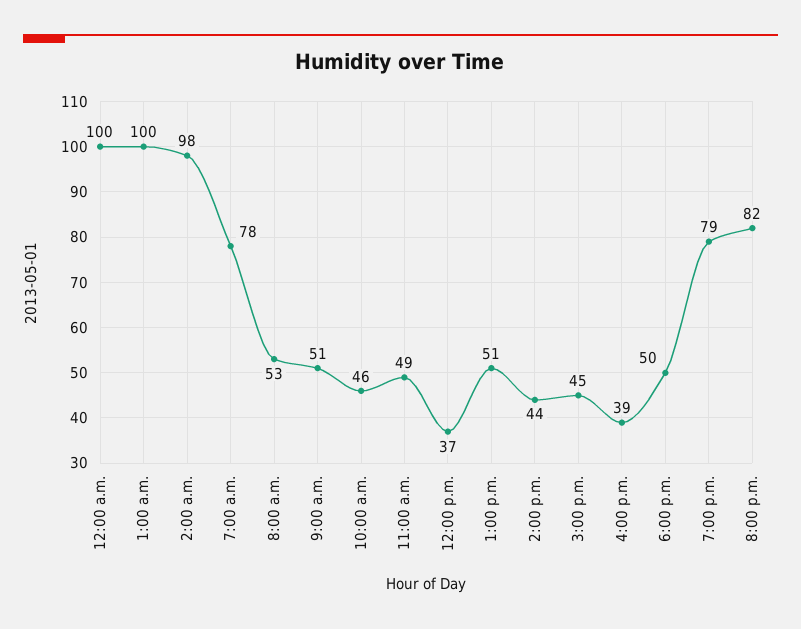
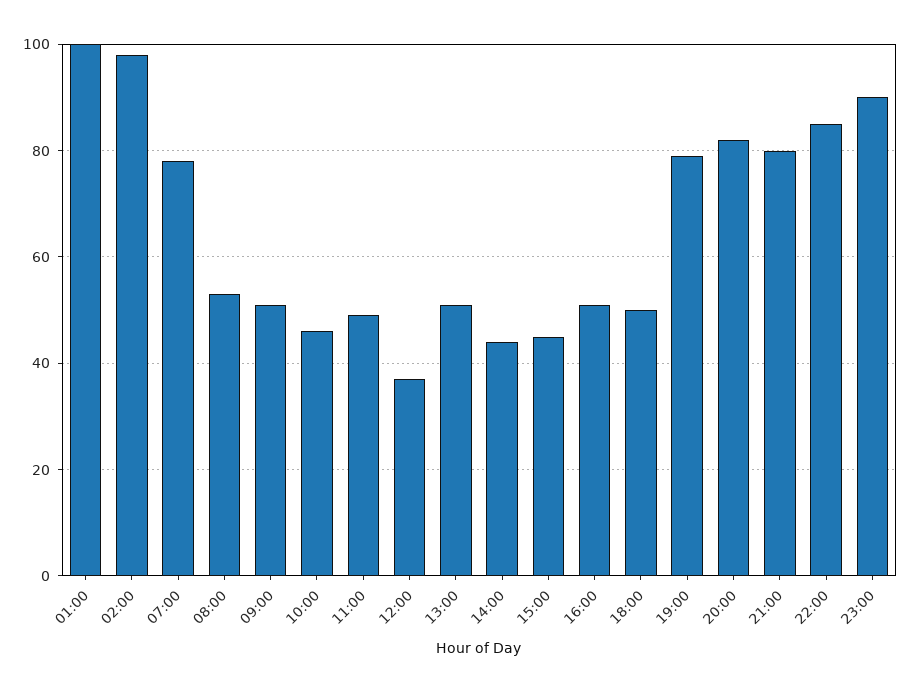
12:00 a.m.: 100 -> none
4:00 p.m.: 39 -> 50
21:00: none -> 80
22:00: none -> 85
23:00: none -> 90

